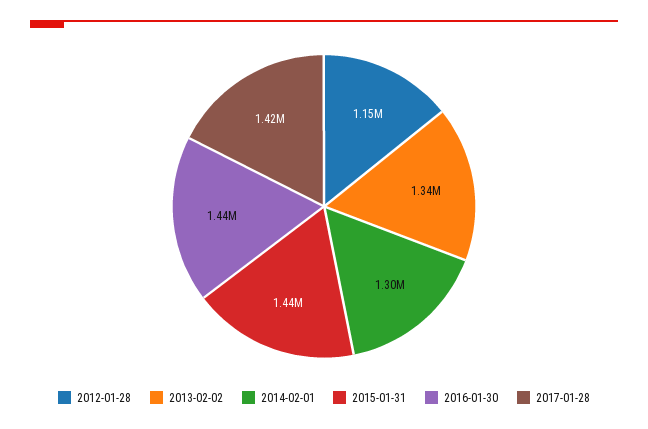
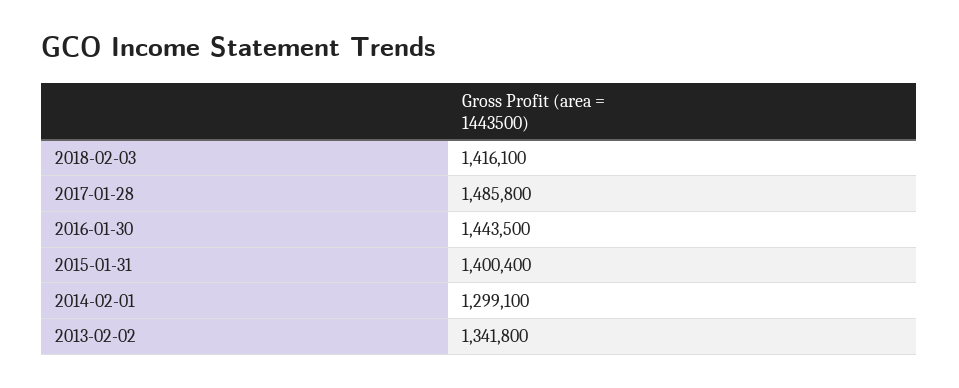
2012-01-28: 1150000 -> none
2015-01-31: 1440000 -> 1400400
2017-01-28: 1420000 -> 1485800
2018-02-03: none -> 1416100

